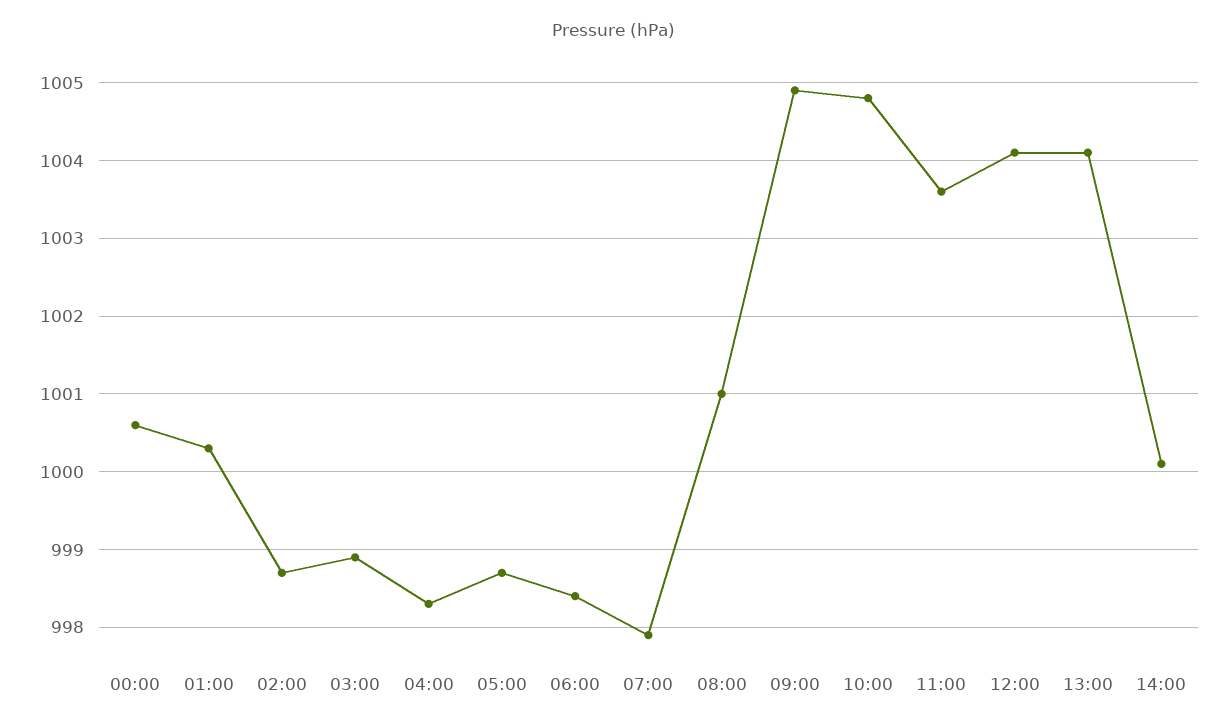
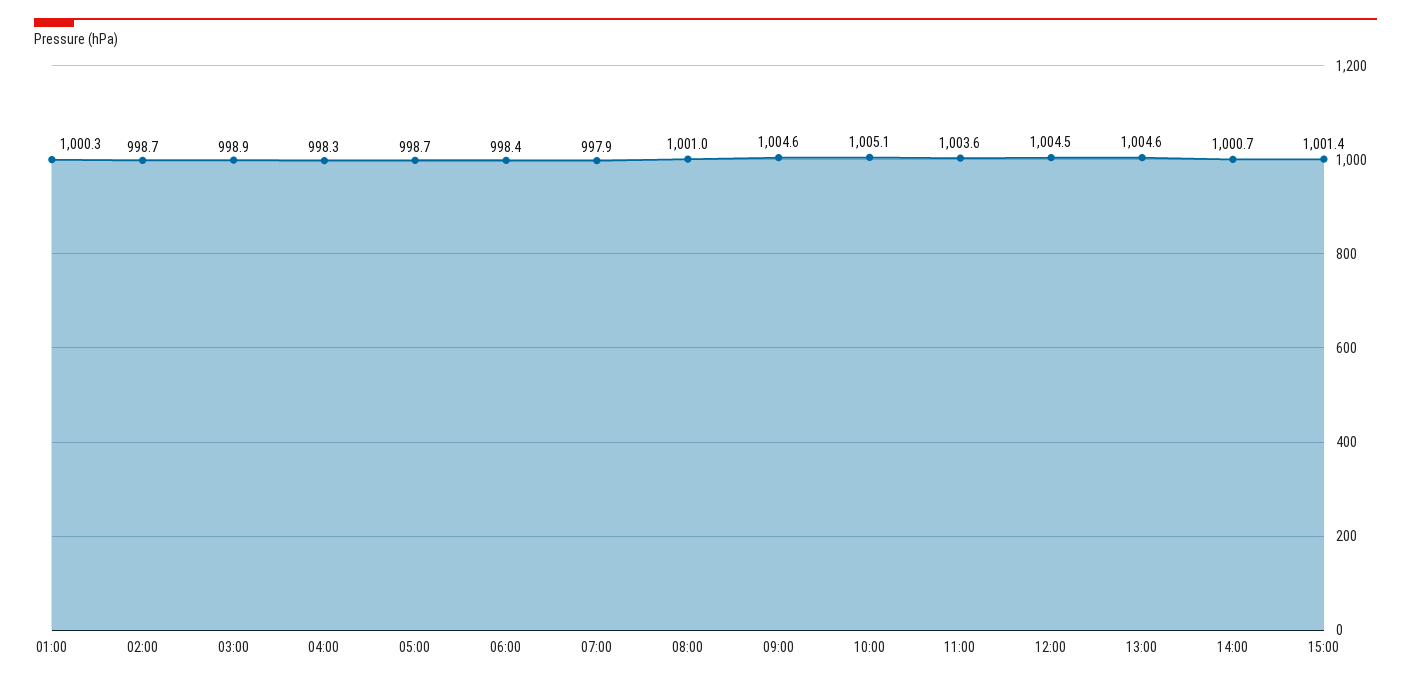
00:00: 1000.6 -> none
09:00: 1004.9 -> 1004.6
10:00: 1004.8 -> 1005.1
12:00: 1004.1 -> 1004.5
13:00: 1004.1 -> 1004.6
14:00: 1000.1 -> 1000.7
15:00: none -> 1001.4

